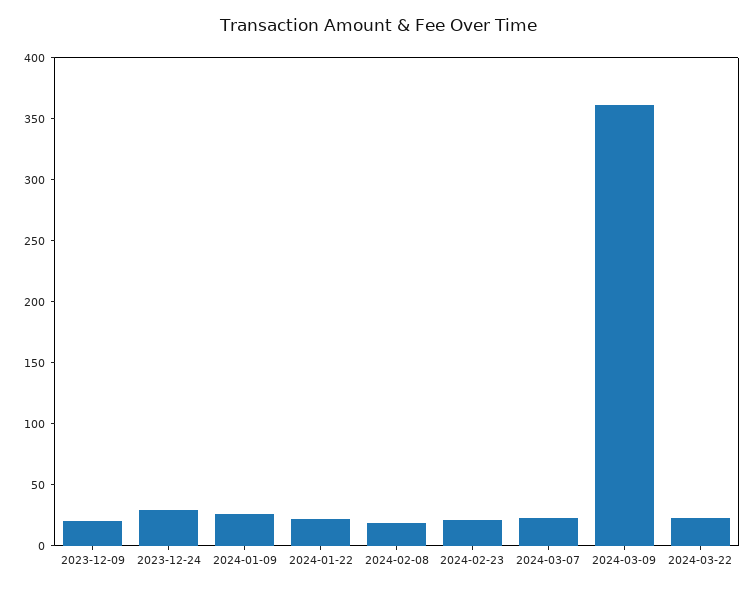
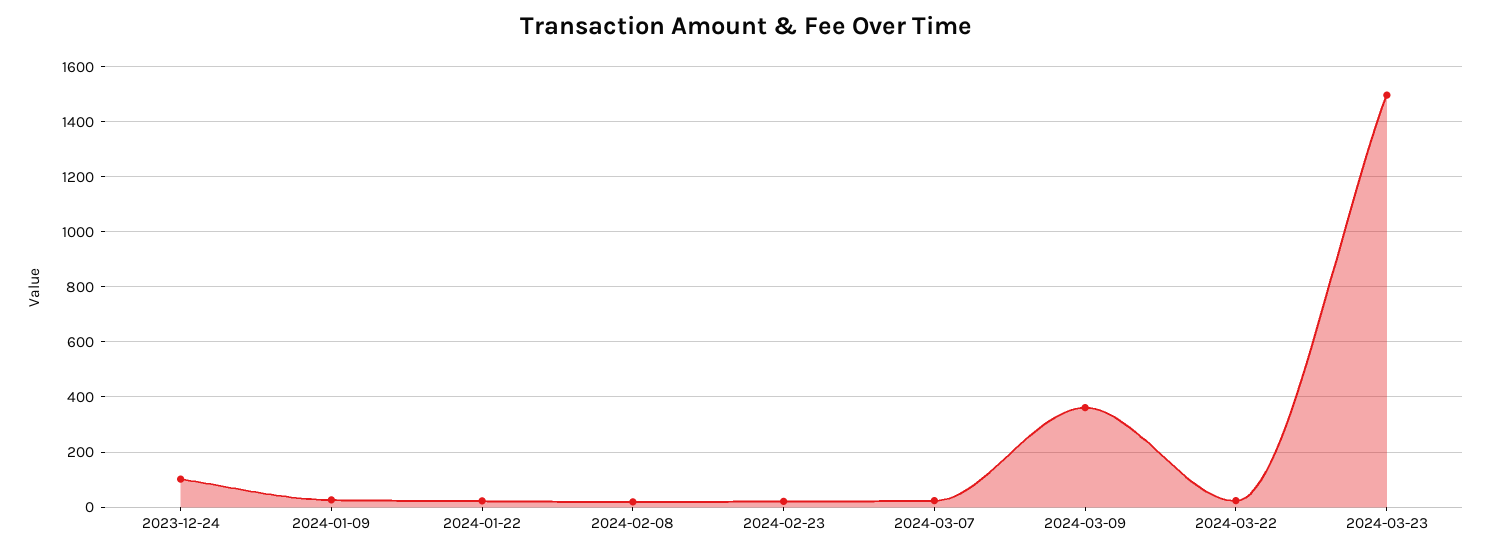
2023-12-09: 20 -> none
2023-12-24: 30 -> 100
2024-03-23: none -> 1500

